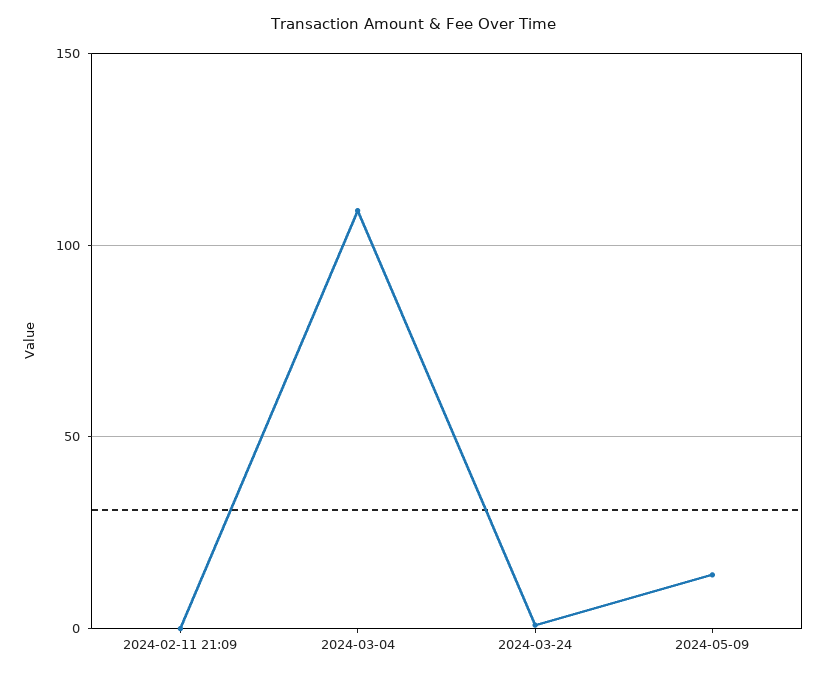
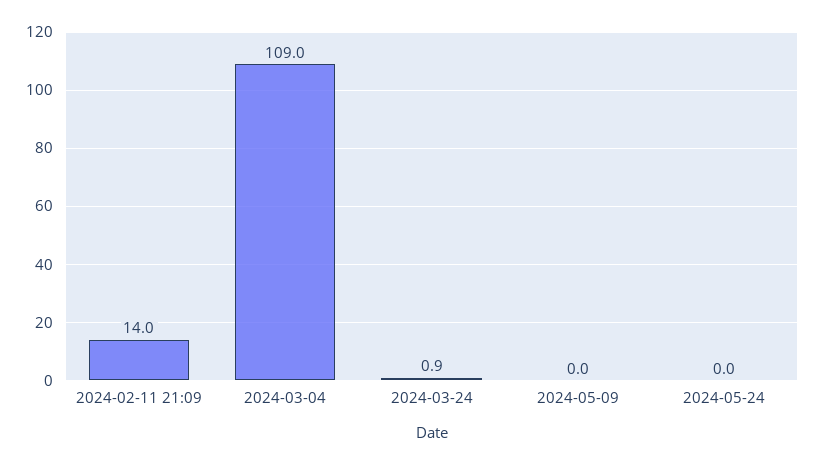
2024-02-11 21:09: 0 -> 14
2024-05-09: 15 -> 0
2024-05-24: none -> 0

